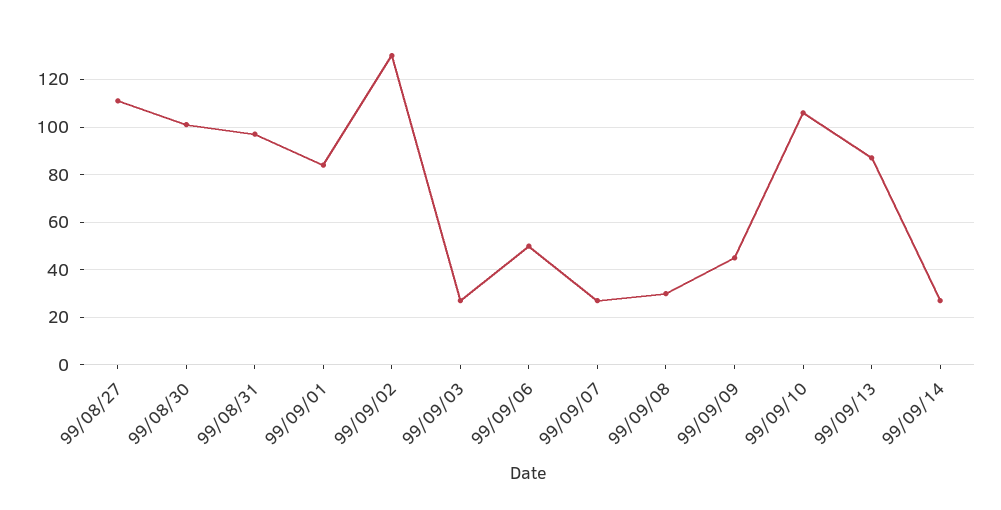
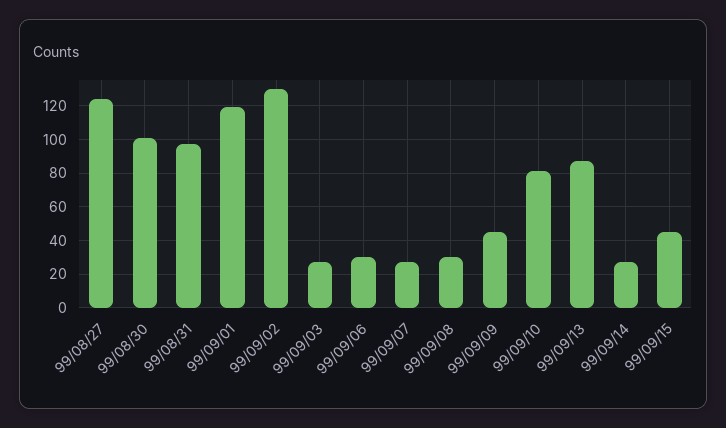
99/08/27: 110 -> 125
99/09/01: 85 -> 120
99/09/06: 50 -> 30
99/09/10: 105 -> 80
99/09/15: none -> 45

